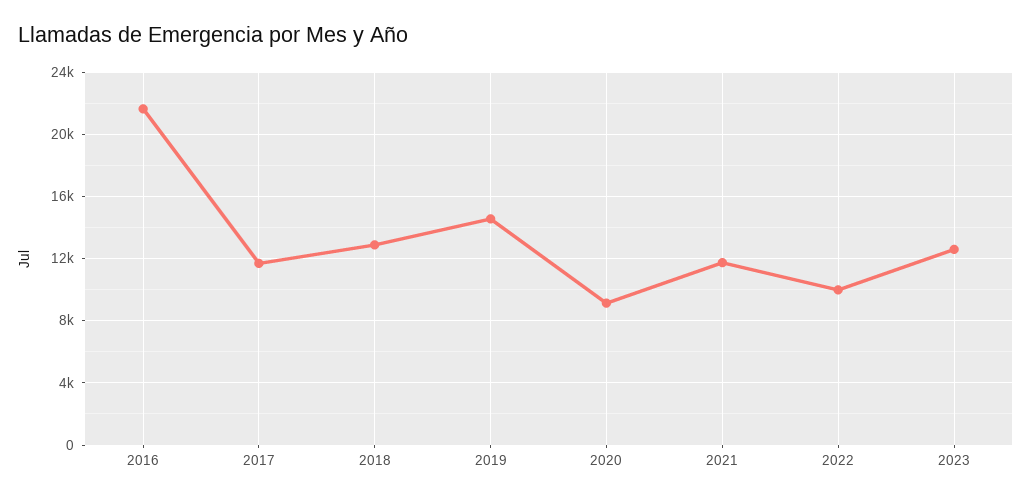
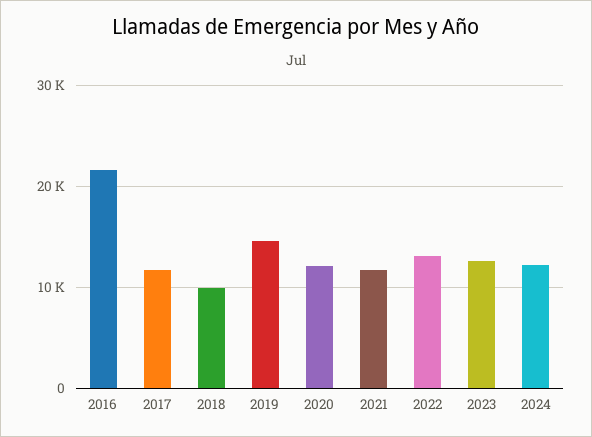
2018: 13000 -> 10000
2020: 9000 -> 12000
2022: 10000 -> 13000
2024: none -> 12000

